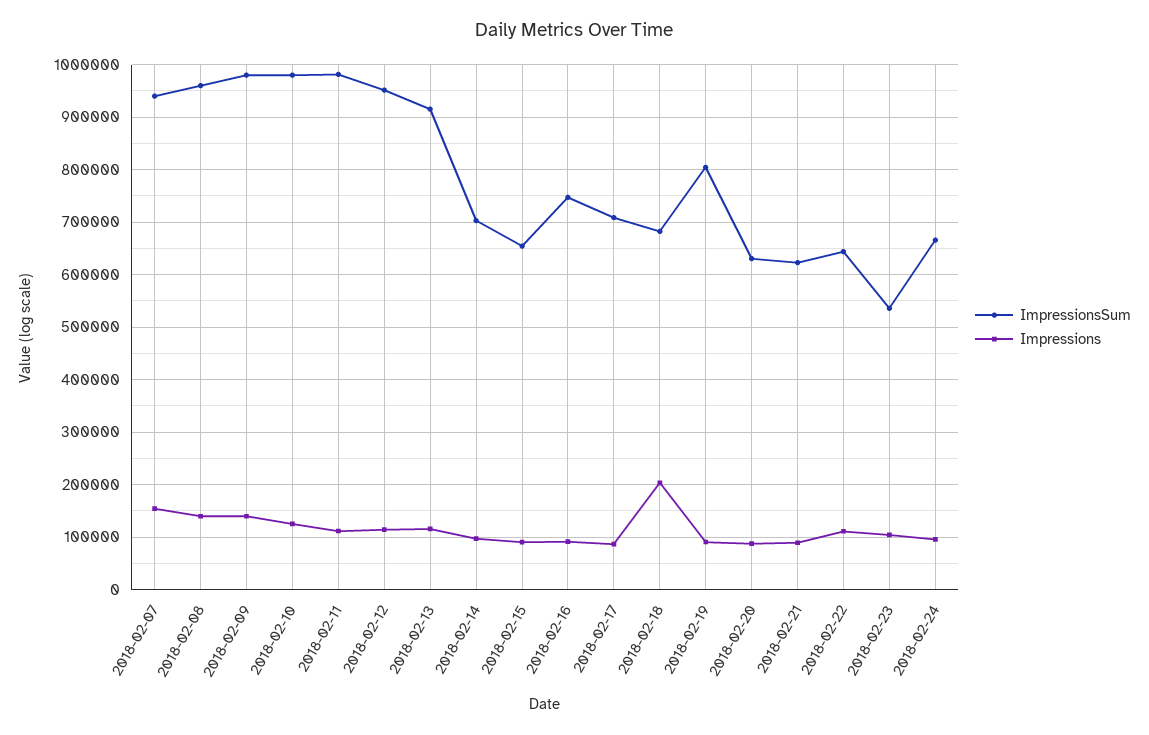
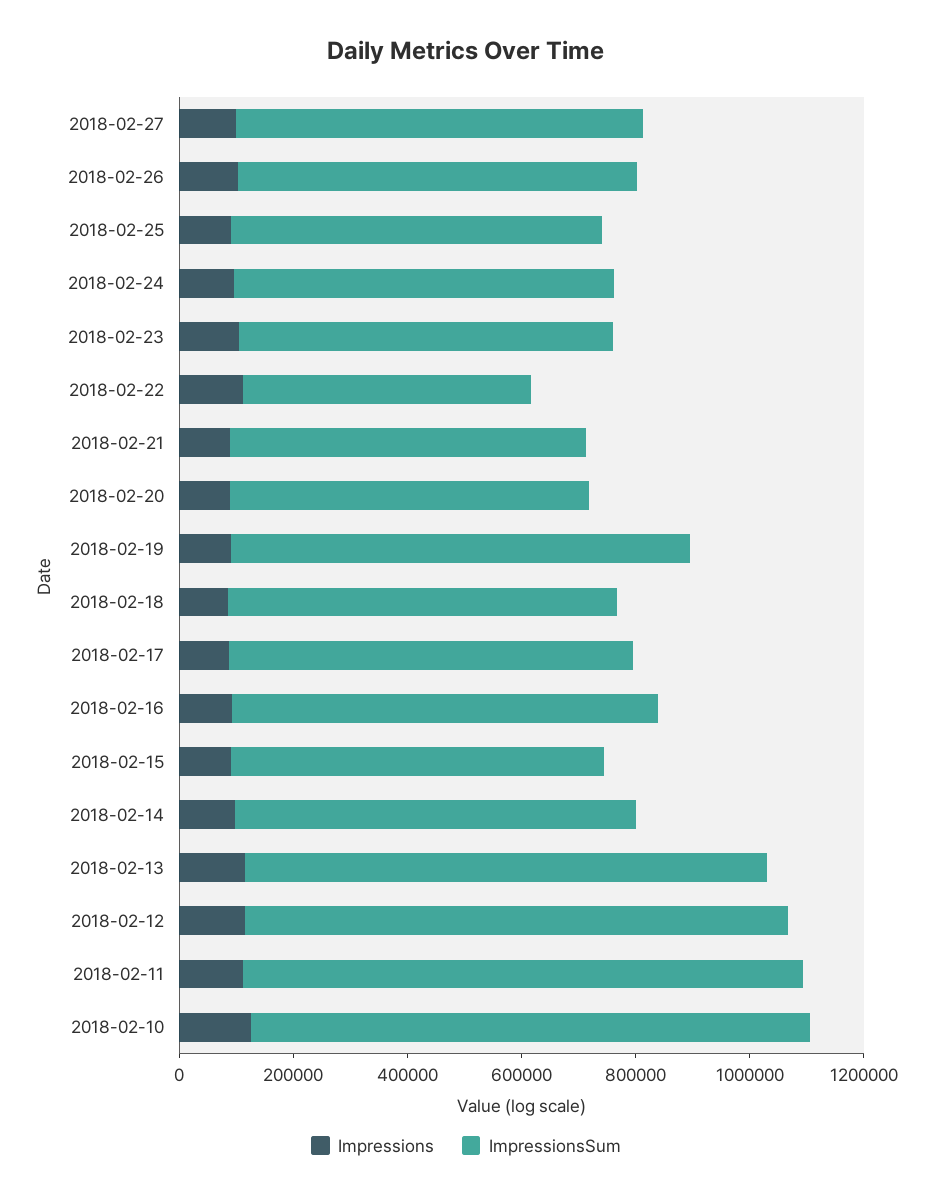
ImpressionsSum, 2018-02-07: 940000 -> none
Impressions, 2018-02-07: 160000 -> none
ImpressionsSum, 2018-02-08: 960000 -> none
Impressions, 2018-02-08: 140000 -> none
ImpressionsSum, 2018-02-09: 980000 -> none
Impressions, 2018-02-09: 140000 -> none
Impressions, 2018-02-18: 200000 -> 100000
ImpressionsSum, 2018-02-22: 640000 -> 500000
ImpressionsSum, 2018-02-23: 540000 -> 650000
Impressions, 2018-02-27: none -> 100000
ImpressionsSum, 2018-02-27: none -> 700000
Impressions, 2018-02-26: none -> 100000
ImpressionsSum, 2018-02-26: none -> 700000
Impressions, 2018-02-25: none -> 100000
ImpressionsSum, 2018-02-25: none -> 650000

